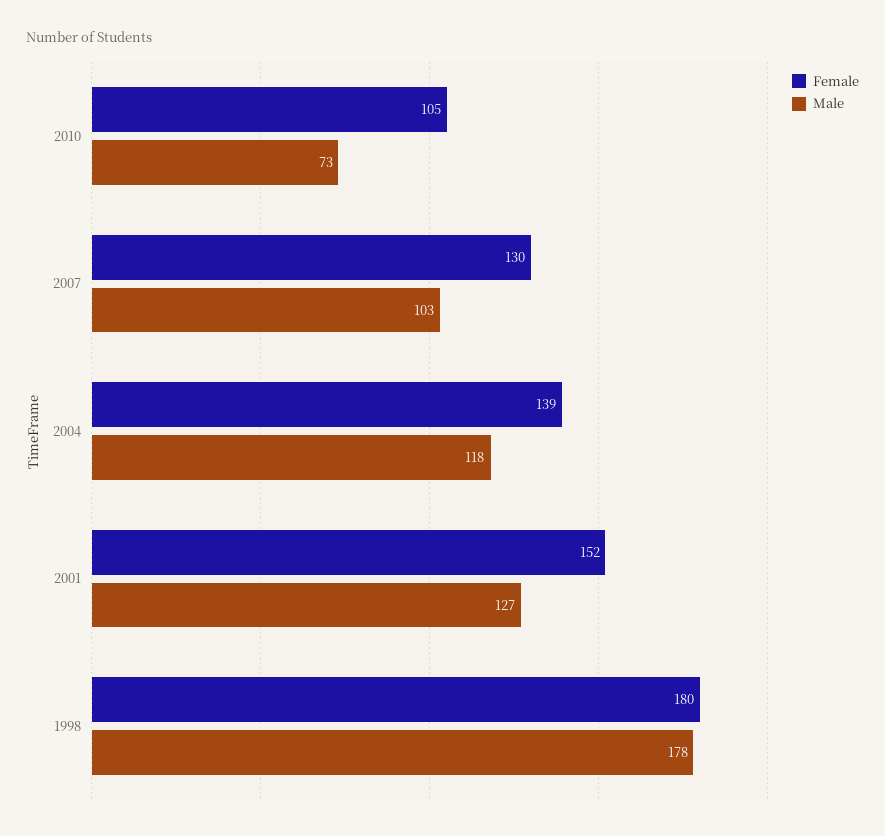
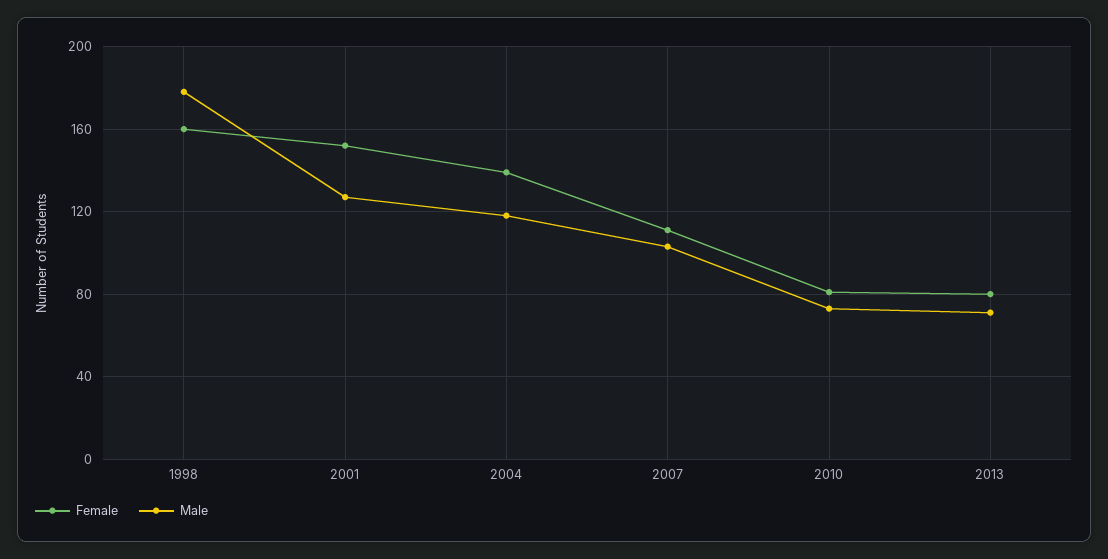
Female, 2010: 105 -> 80
Female, 2007: 130 -> 110
Female, 1998: 180 -> 160
Female, 2013: none -> 80
Male, 2013: none -> 70

